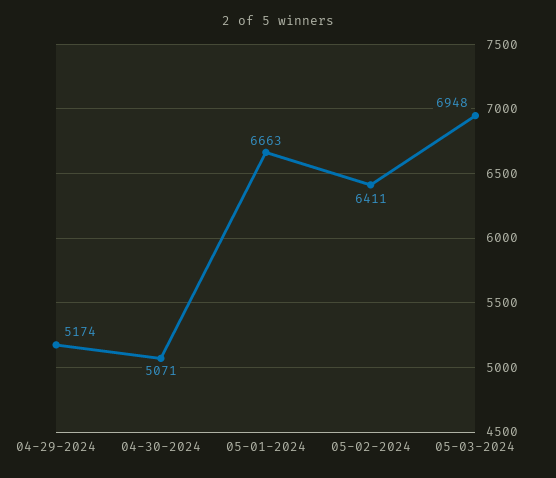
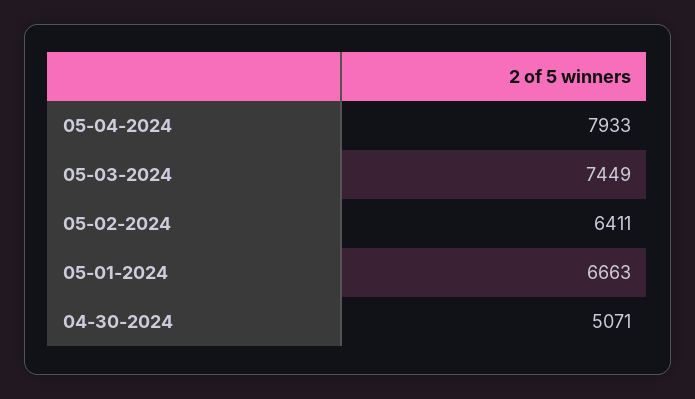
04-29-2024: 5174 -> none
05-03-2024: 6948 -> 7449
05-04-2024: none -> 7933

